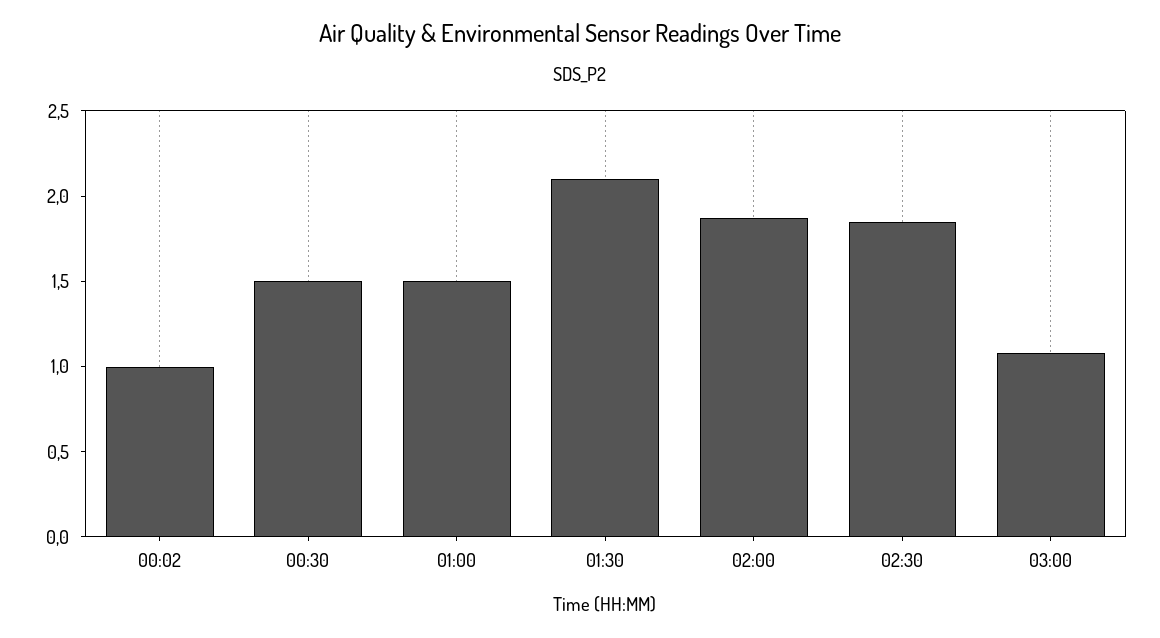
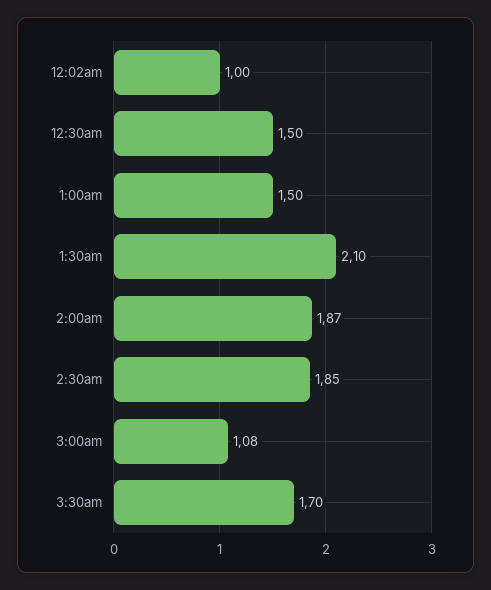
3:30am: none -> 1.7

